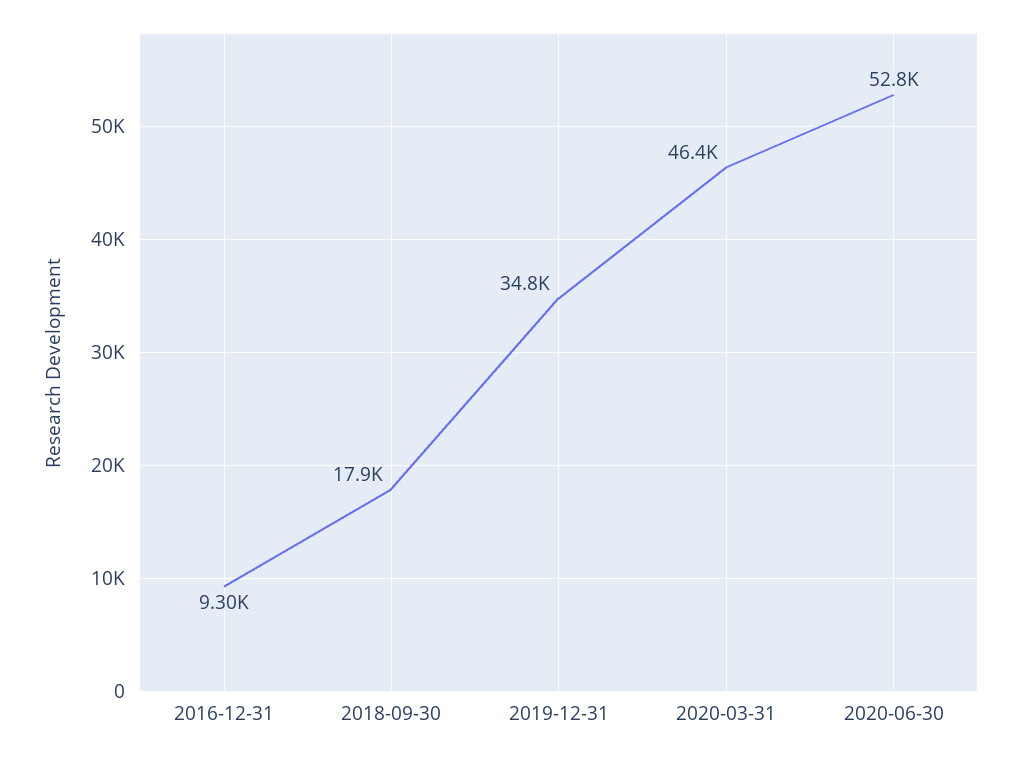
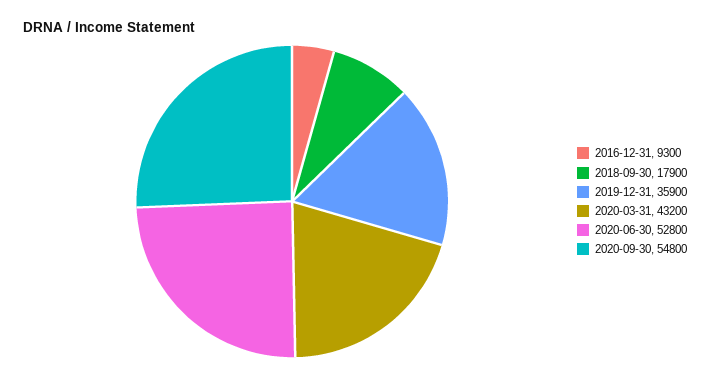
2019-12-31: 34800 -> 35900
2020-03-31: 46400 -> 43200
2020-09-30: none -> 54800

